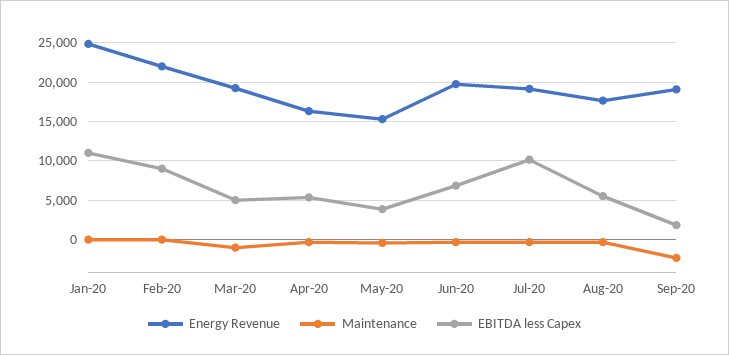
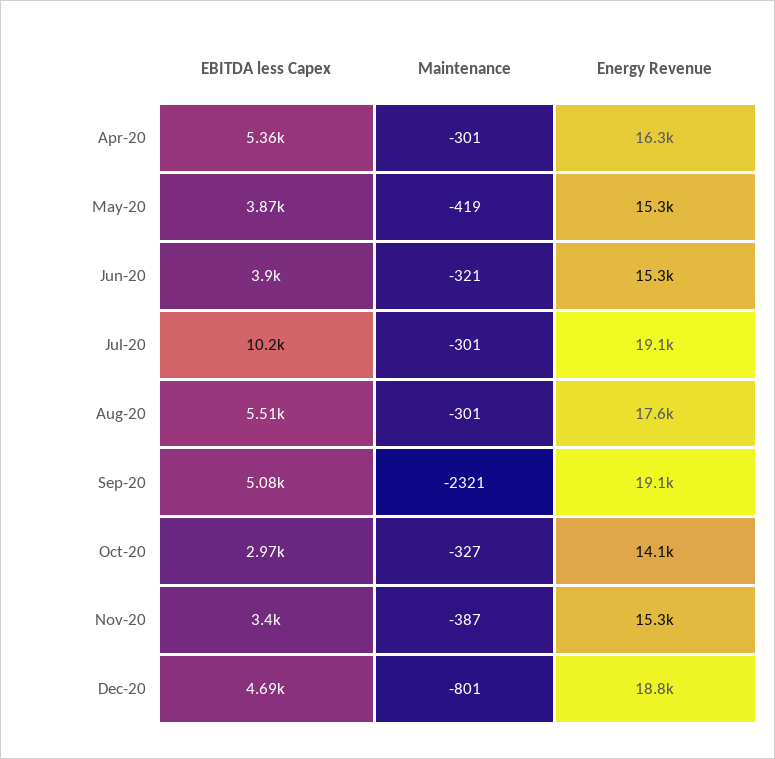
Energy Revenue, Jan-20: 25000 -> none
Maintenance, Jan-20: 0 -> none
EBITDA less Capex, Jan-20: 11000 -> none
Energy Revenue, Feb-20: 22000 -> none
Maintenance, Feb-20: 0 -> none
EBITDA less Capex, Feb-20: 9000 -> none
Energy Revenue, Mar-20: 19000 -> none
Maintenance, Mar-20: -1000 -> none
EBITDA less Capex, Mar-20: 5000 -> none
Energy Revenue, Jun-20: 20000 -> 15300
EBITDA less Capex, Jun-20: 7000 -> 3900
EBITDA less Capex, Sep-20: 2000 -> 5080
EBITDA less Capex, Oct-20: none -> 2970
Maintenance, Oct-20: none -> -327
Energy Revenue, Oct-20: none -> 14100
EBITDA less Capex, Nov-20: none -> 3400
Maintenance, Nov-20: none -> -387
Energy Revenue, Nov-20: none -> 15300
EBITDA less Capex, Dec-20: none -> 4690
Maintenance, Dec-20: none -> -801
Energy Revenue, Dec-20: none -> 18800

